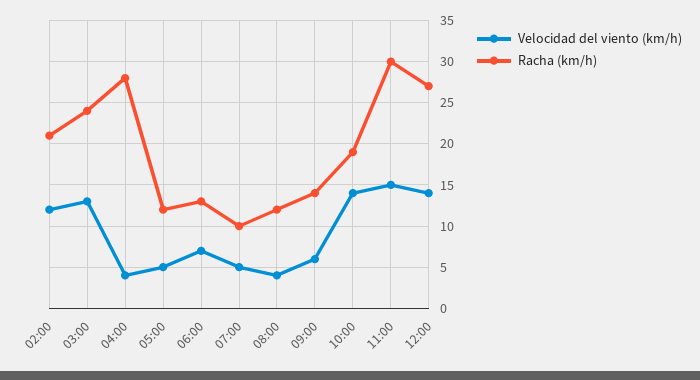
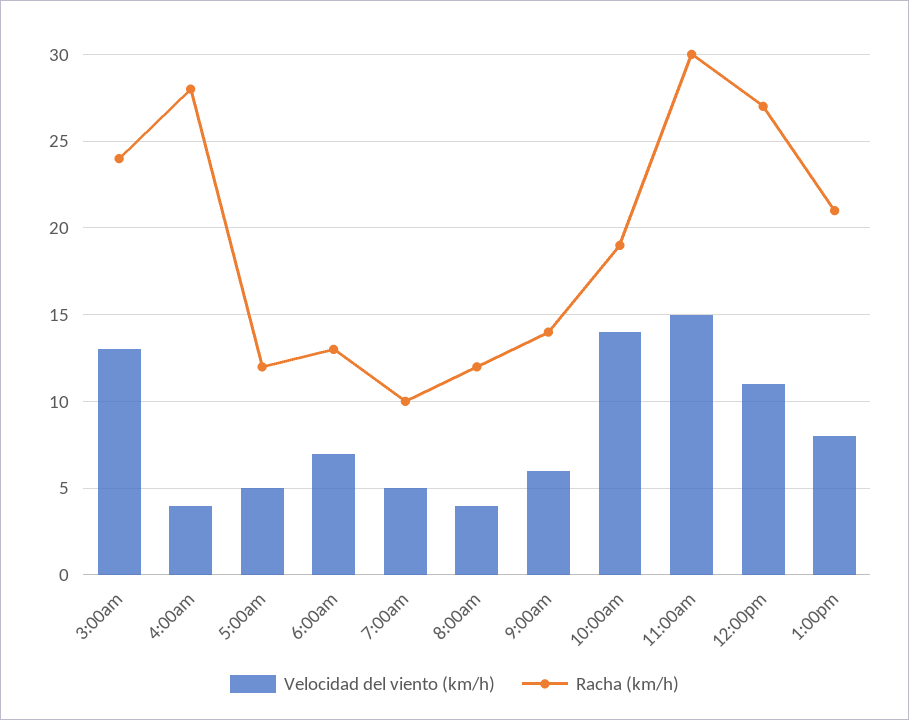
Velocidad del viento (km/h), 02:00: 12 -> none
Racha (km/h), 02:00: 21 -> none
Velocidad del viento (km/h), 12:00: 14 -> 11
Velocidad del viento (km/h), 1:00pm: none -> 8
Racha (km/h), 1:00pm: none -> 21

